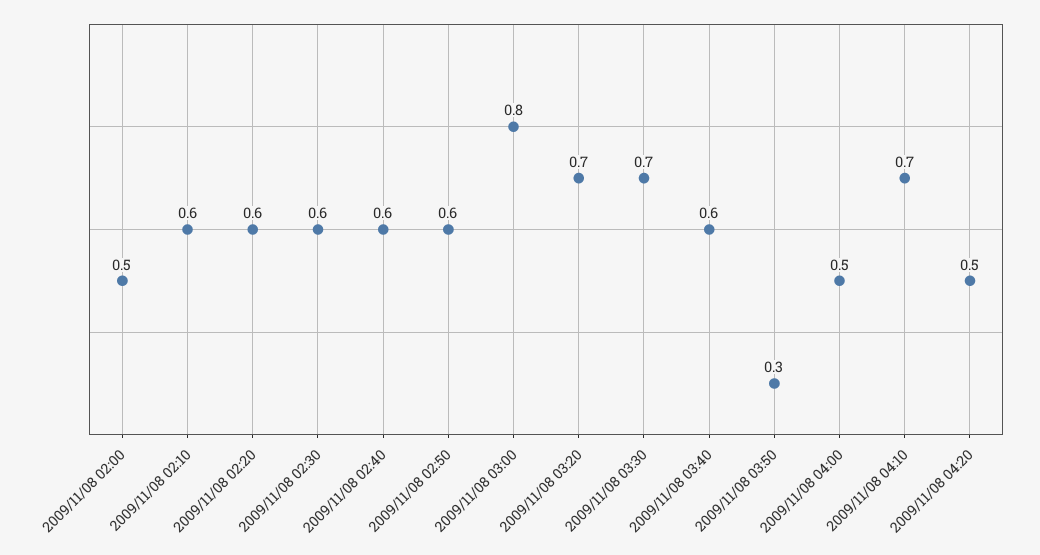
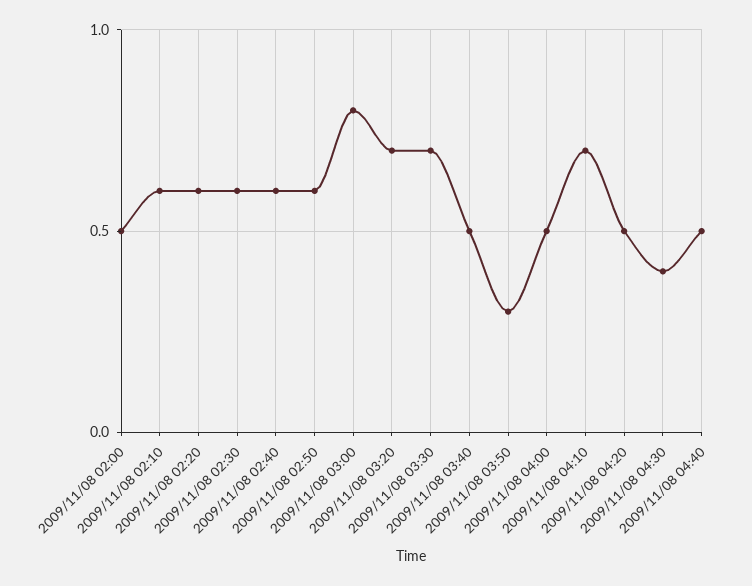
2009/11/08 03:40: 0.6 -> 0.5
2009/11/08 04:30: none -> 0.4
2009/11/08 04:40: none -> 0.5

